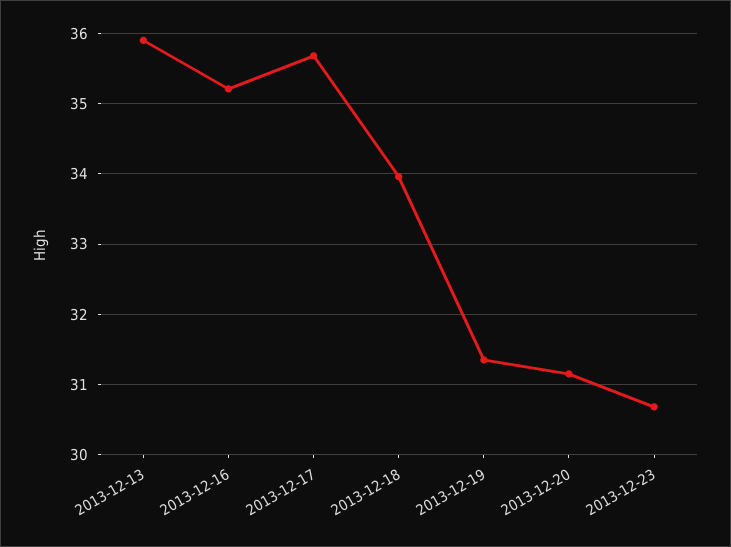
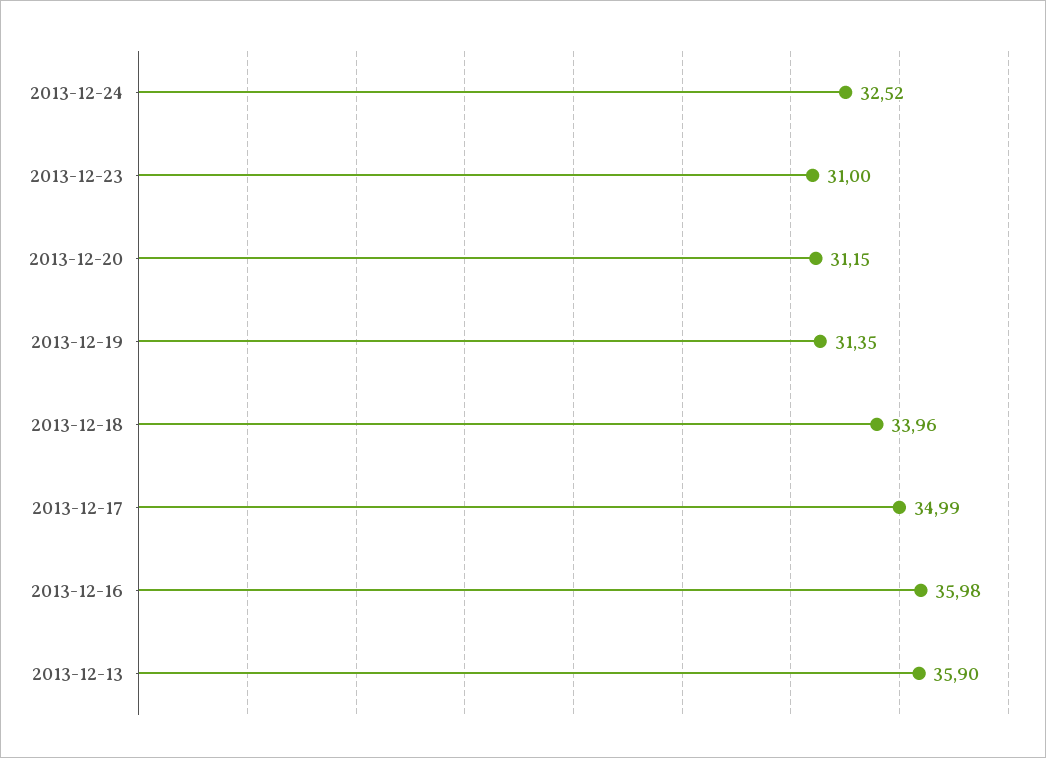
2013-12-16: 35.2 -> 35.98
2013-12-17: 35.7 -> 34.99
2013-12-23: 30.7 -> 31
2013-12-24: none -> 32.52

